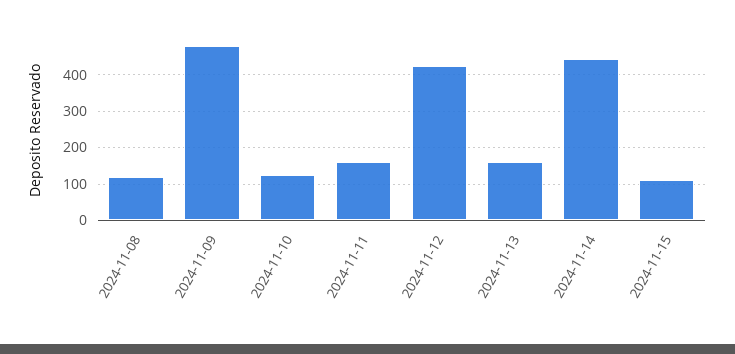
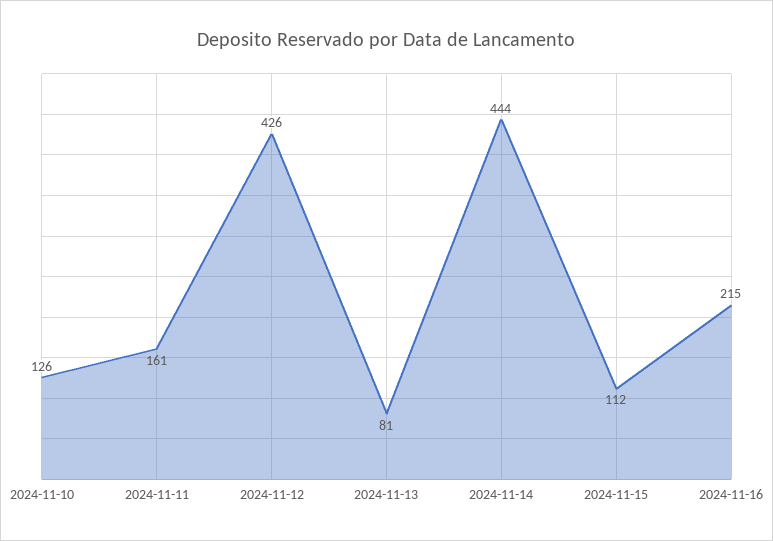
2024-11-08: 120 -> none
2024-11-09: 480 -> none
2024-11-13: 160 -> 81
2024-11-16: none -> 215

